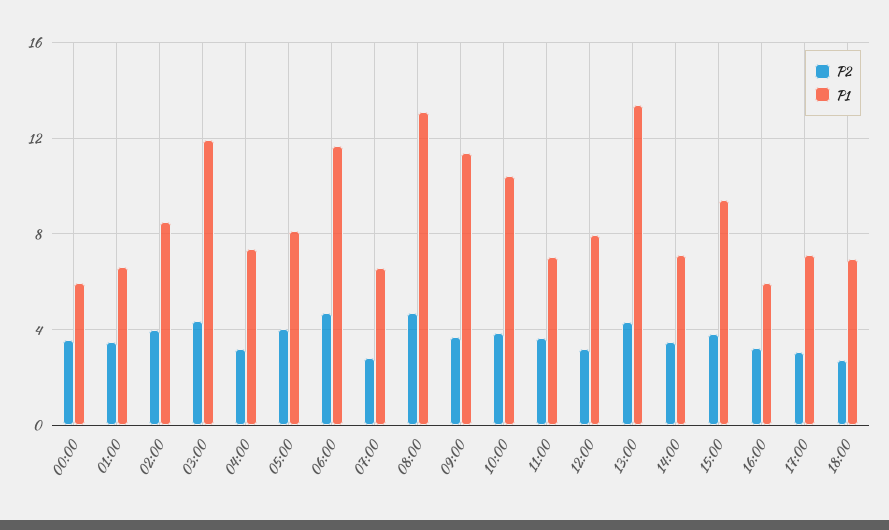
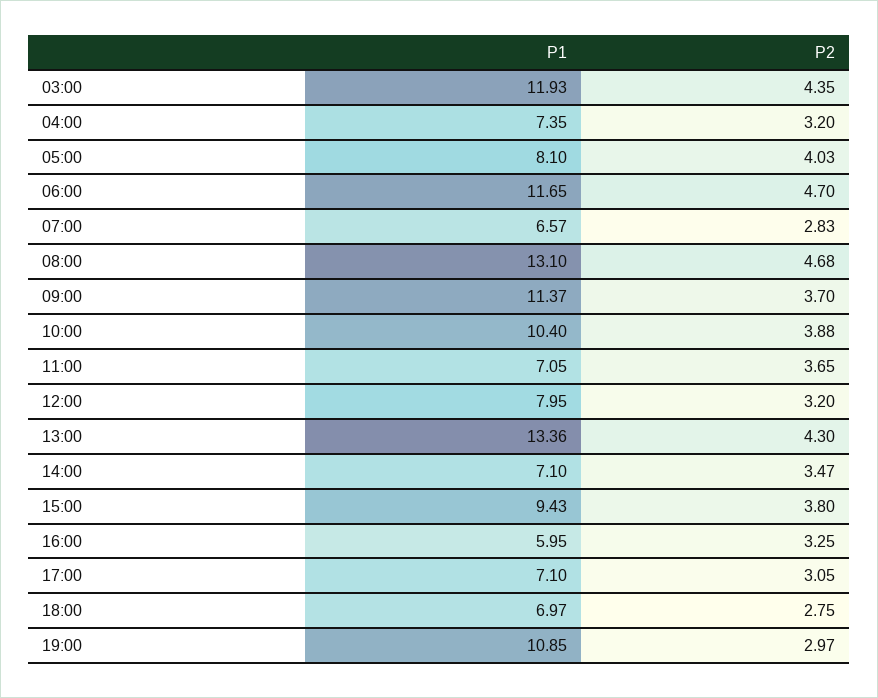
P2, 00:00: 3.5 -> none
P1, 00:00: 6 -> none
P2, 01:00: 3.5 -> none
P1, 01:00: 6.5 -> none
P2, 02:00: 4 -> none
P1, 02:00: 8.5 -> none
P1, 19:00: none -> 10.85
P2, 19:00: none -> 2.97

